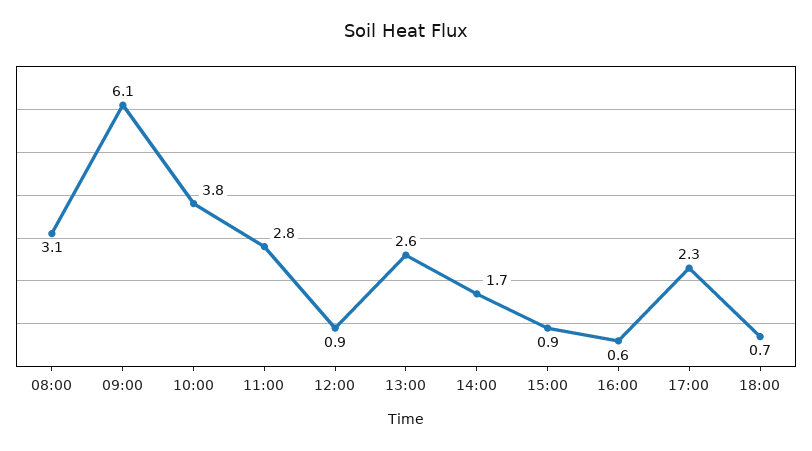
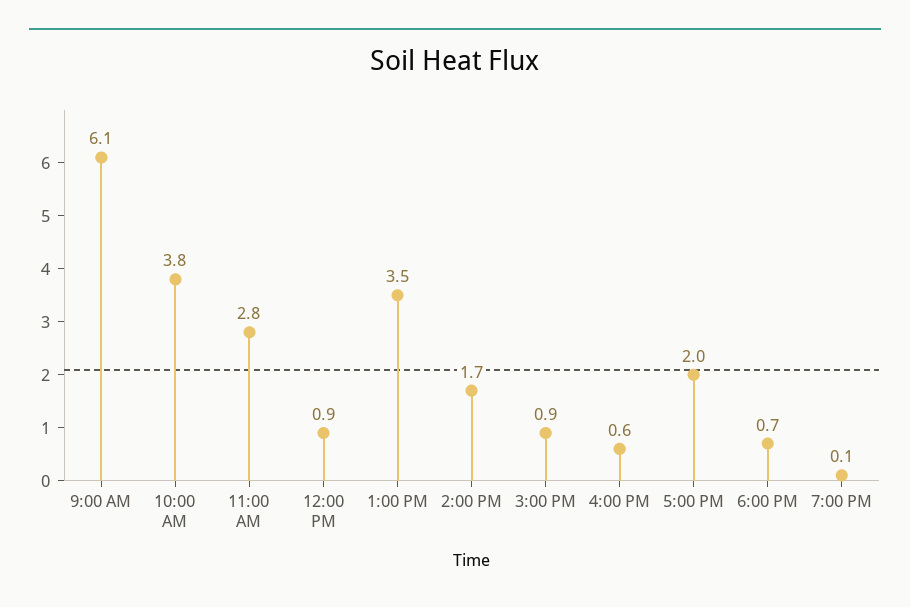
08:00: 3.1 -> none
13:00: 2.6 -> 3.5
17:00: 2.3 -> 2
7:00 PM: none -> 0.1

